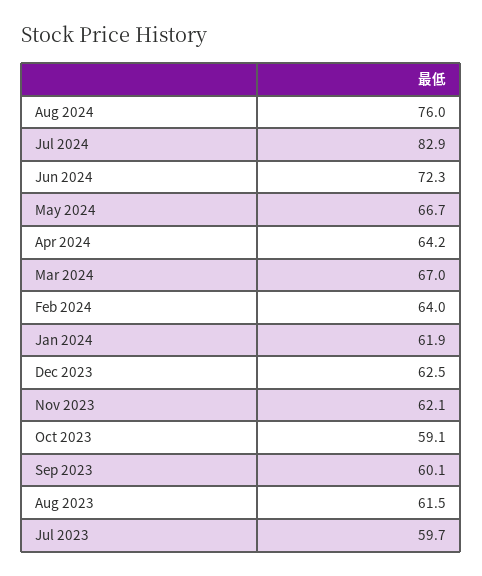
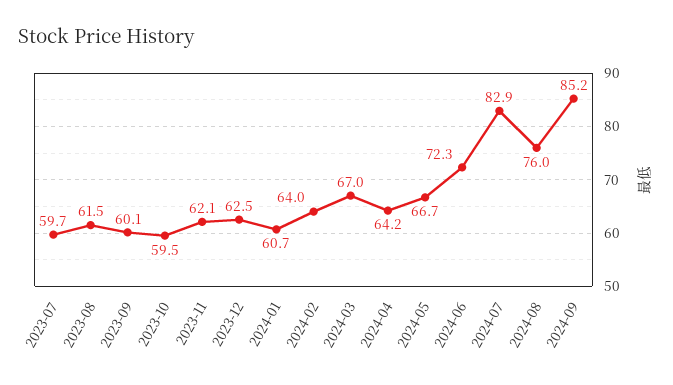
Jan 2024: 61.9 -> 60.7
Oct 2023: 59.1 -> 59.5
2024-09: none -> 85.2

